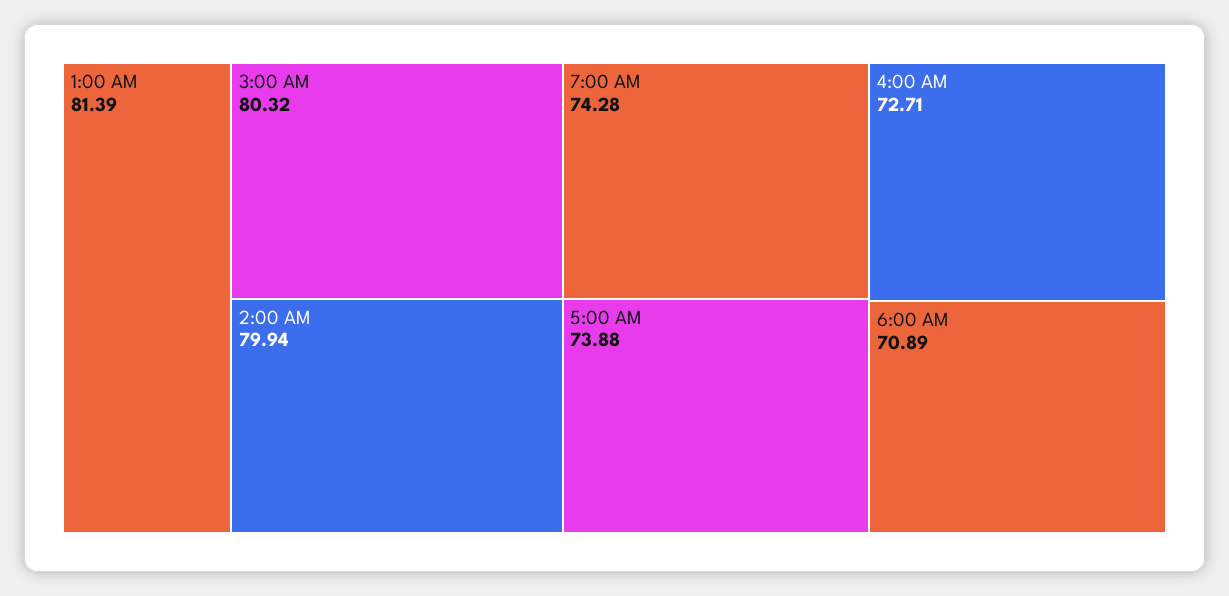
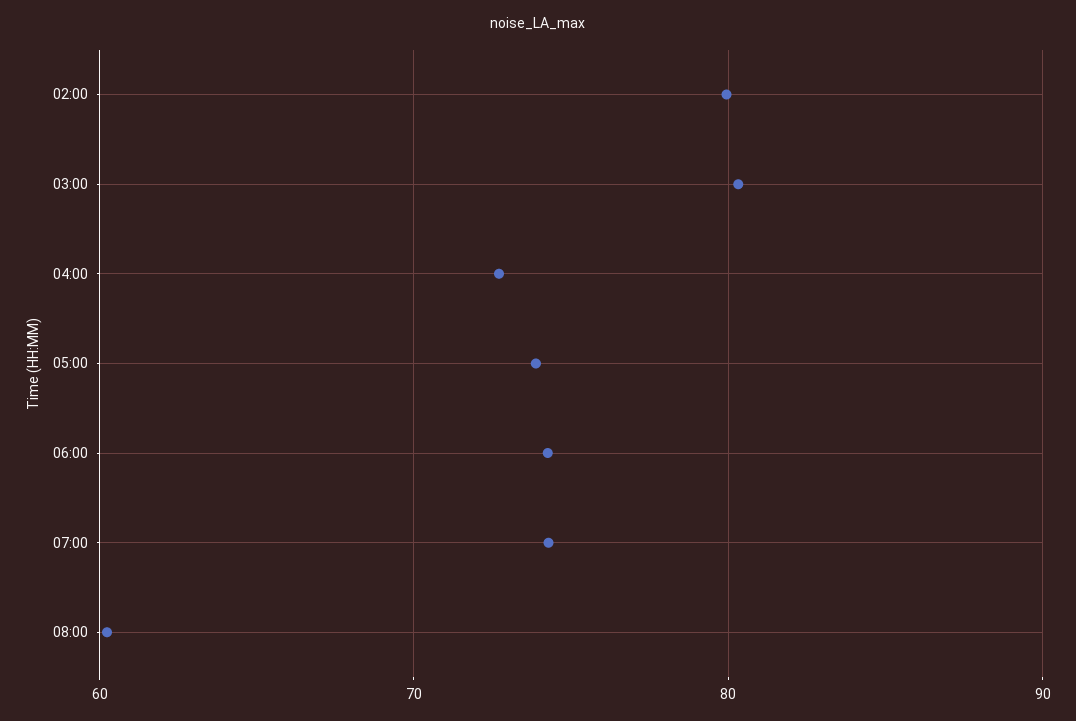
1:00 AM: 81.39 -> none
6:00 AM: 70.89 -> 74
08:00: none -> 60

